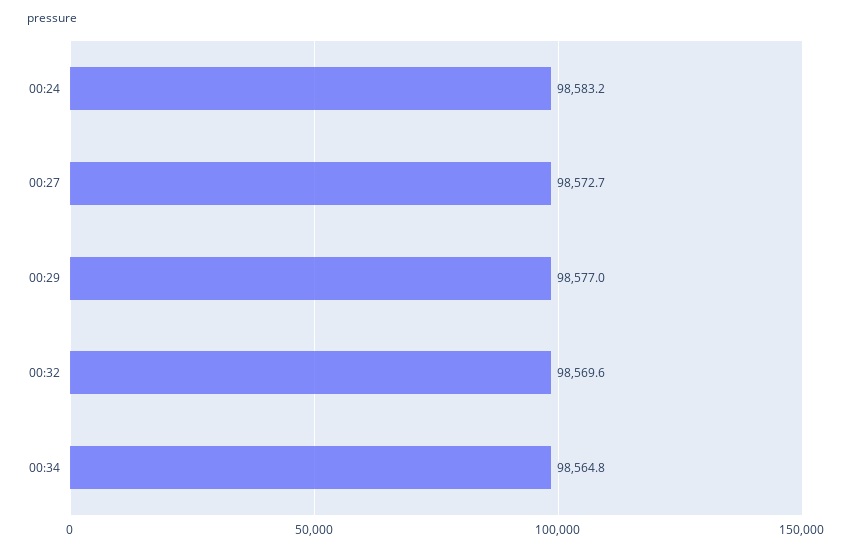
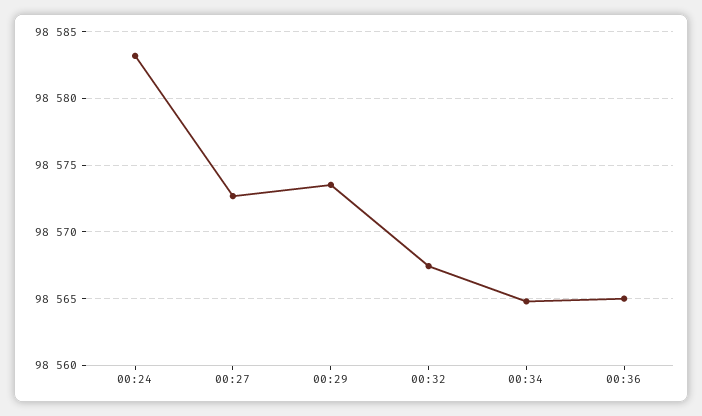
00:29: 98577 -> 98573.5
00:32: 98569.6 -> 98567.5
00:36: none -> 98565

